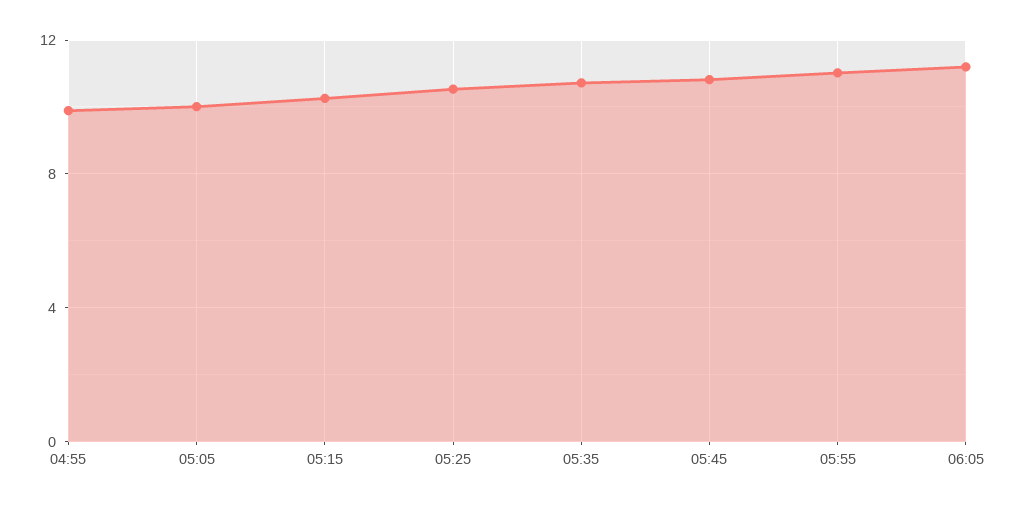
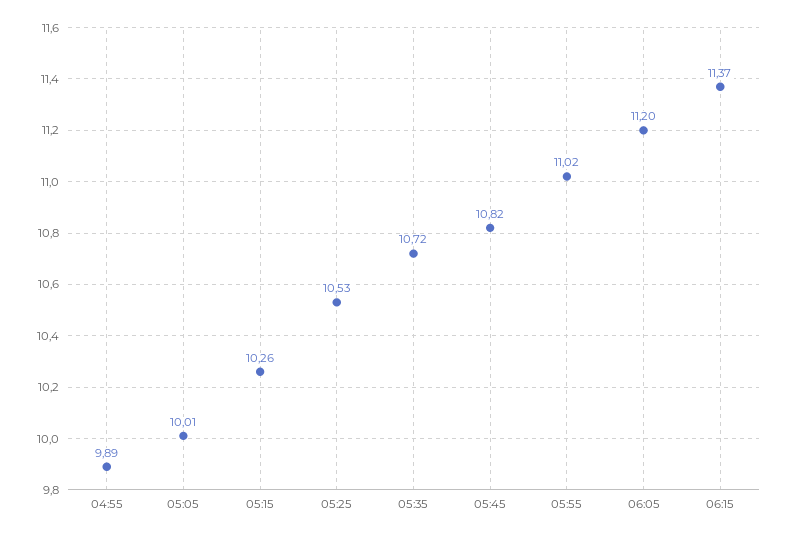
06:15: none -> 11.37

